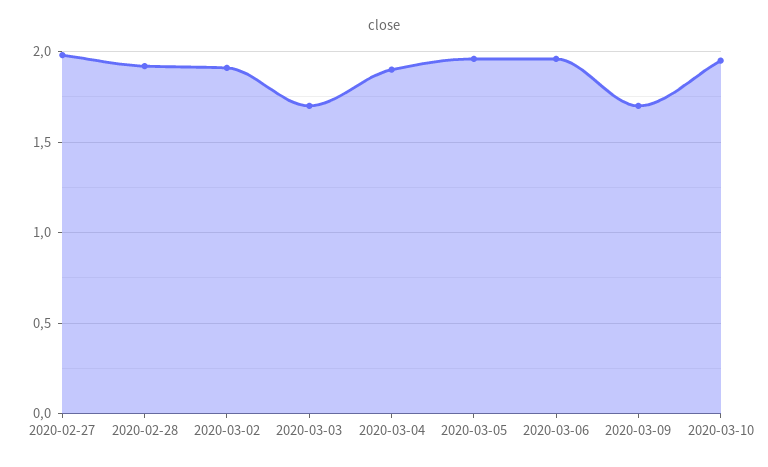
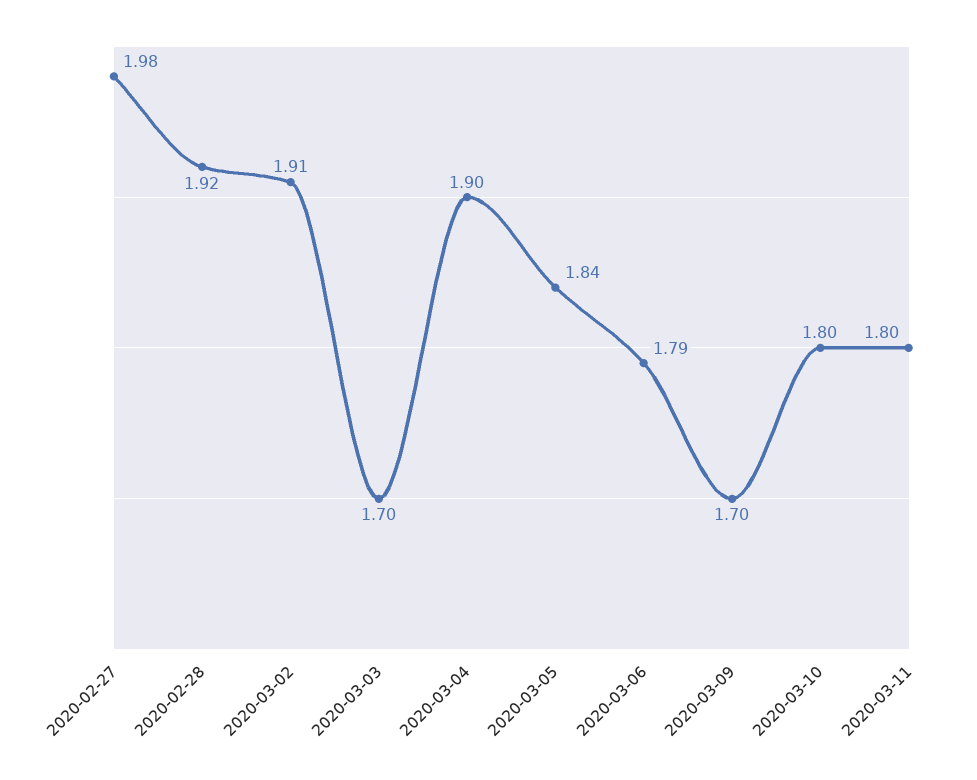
2020-03-05: 1.95 -> 1.84
2020-03-06: 1.95 -> 1.79
2020-03-10: 1.95 -> 1.8
2020-03-11: none -> 1.8

